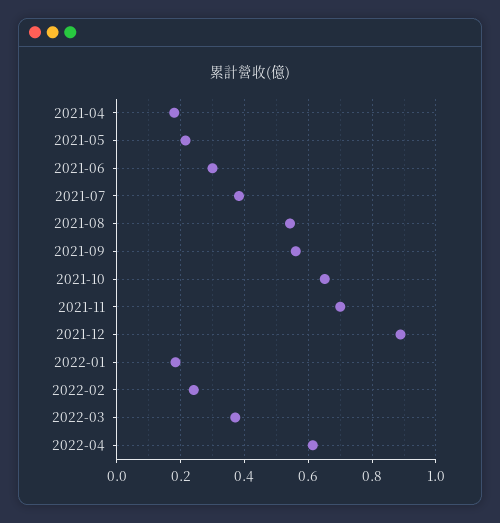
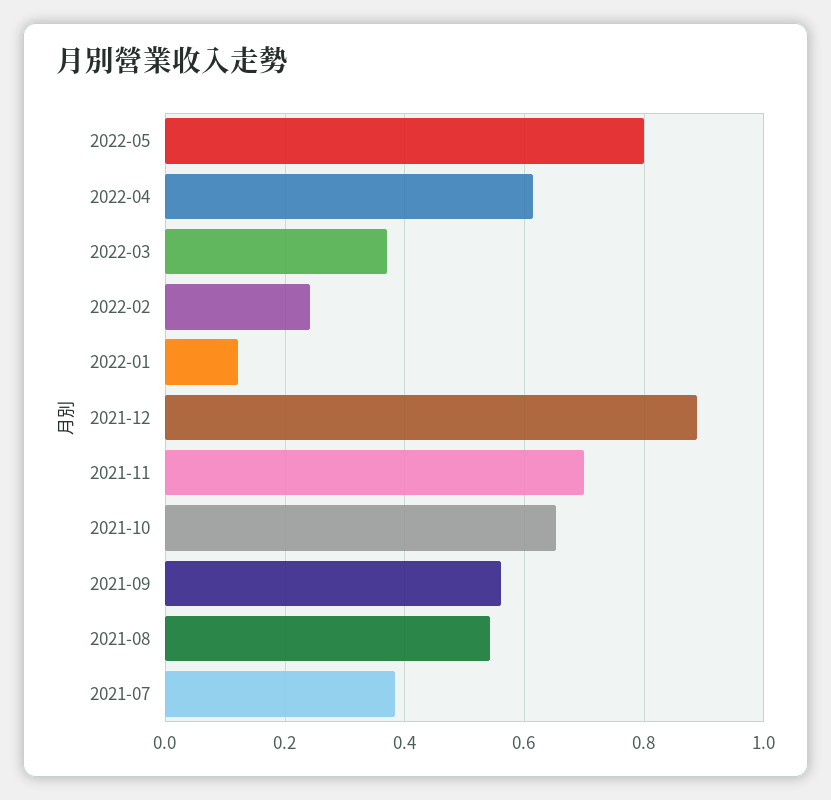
2021-04: 0.18 -> none
2021-05: 0.22 -> none
2021-06: 0.3 -> none
2022-01: 0.18 -> 0.12
2022-05: none -> 0.8

